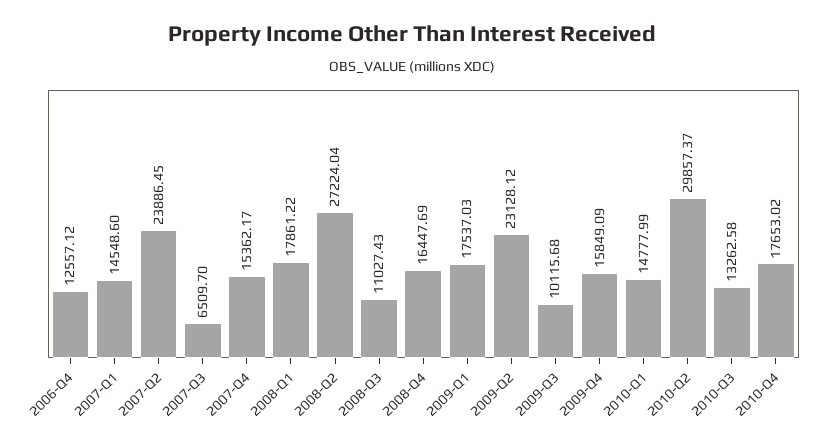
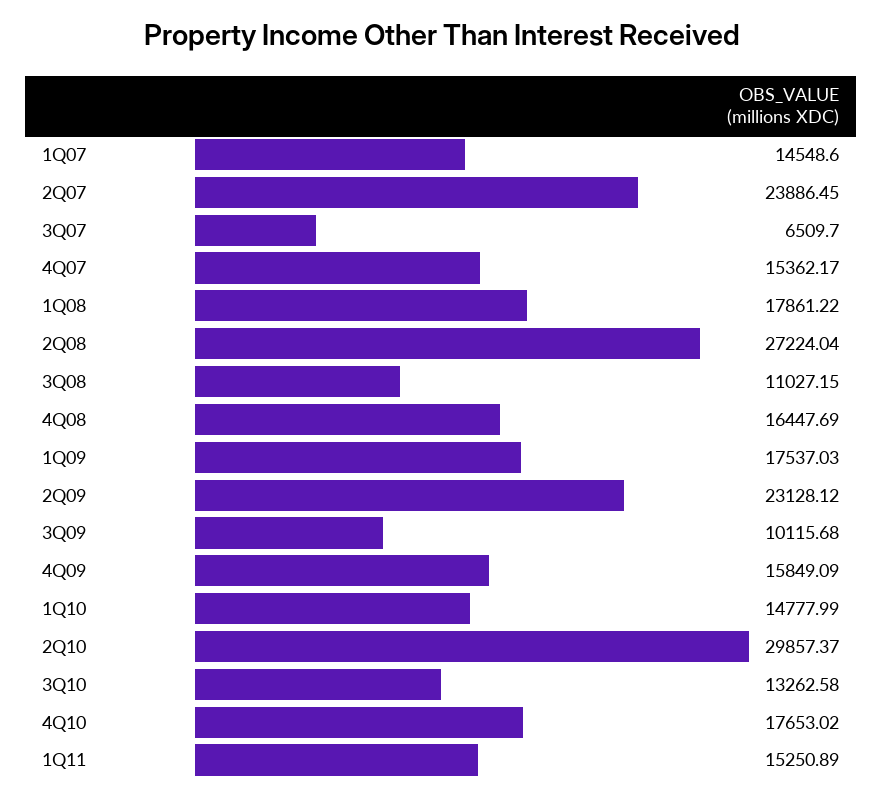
2006-Q4: 12557.12 -> none
2008-Q3: 11027.43 -> 11027.15
1Q11: none -> 15250.89

